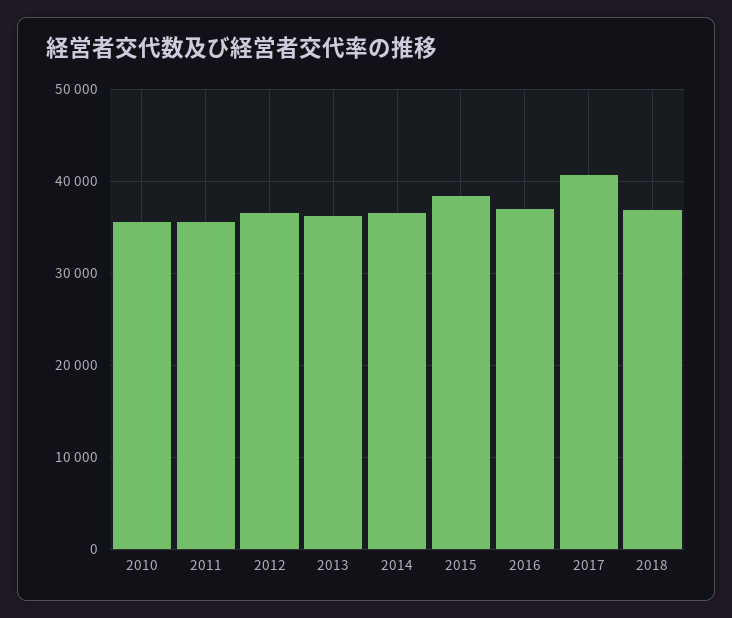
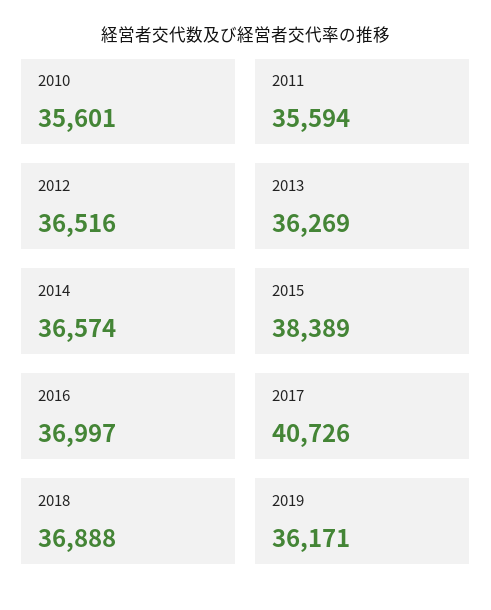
2019: none -> 36171

